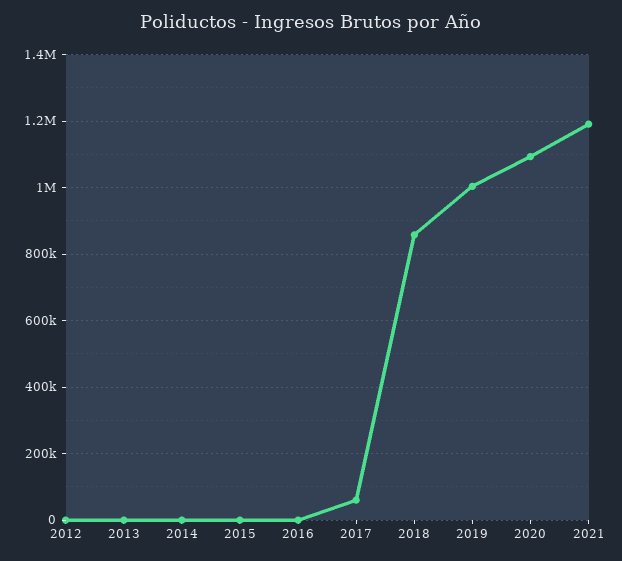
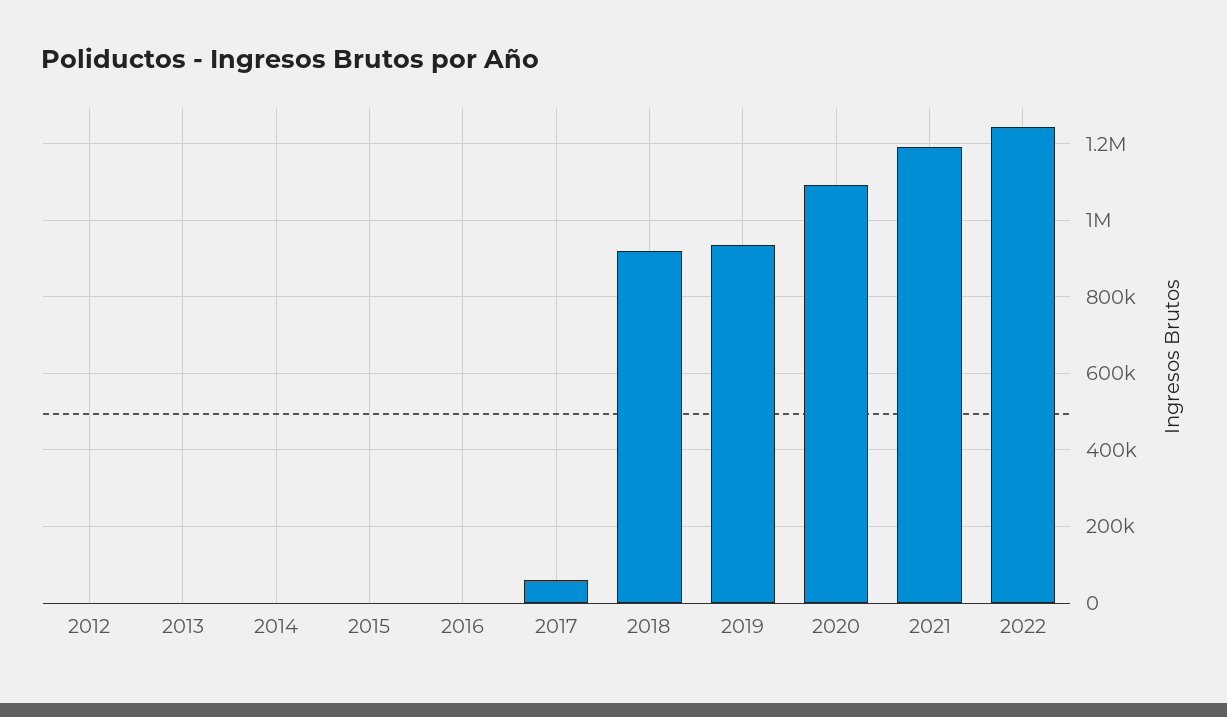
2018: 860000 -> 920000
2019: 1000000 -> 940000
2022: none -> 1240000

